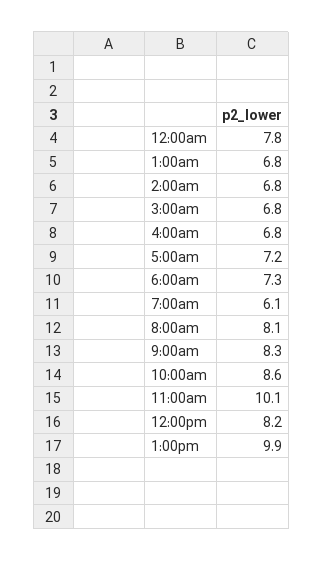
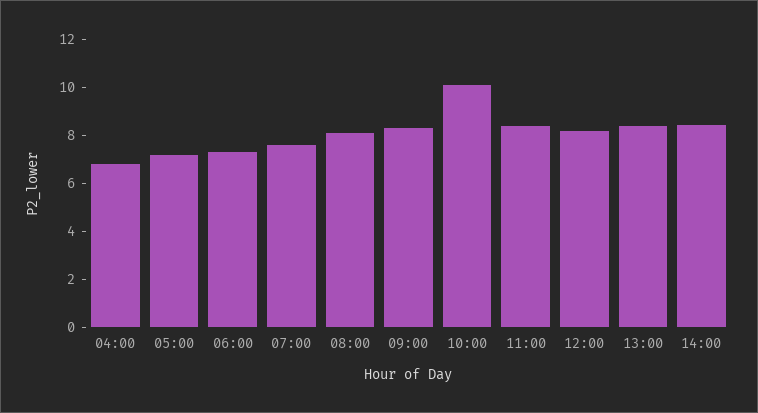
12:00am: 7.8 -> none
1:00am: 6.8 -> none
2:00am: 6.8 -> none
3:00am: 6.8 -> none
7:00am: 6.1 -> 7.5
10:00am: 8.6 -> 10
11:00am: 10.1 -> 8.5
1:00pm: 9.9 -> 8.5
14:00: none -> 8.5

